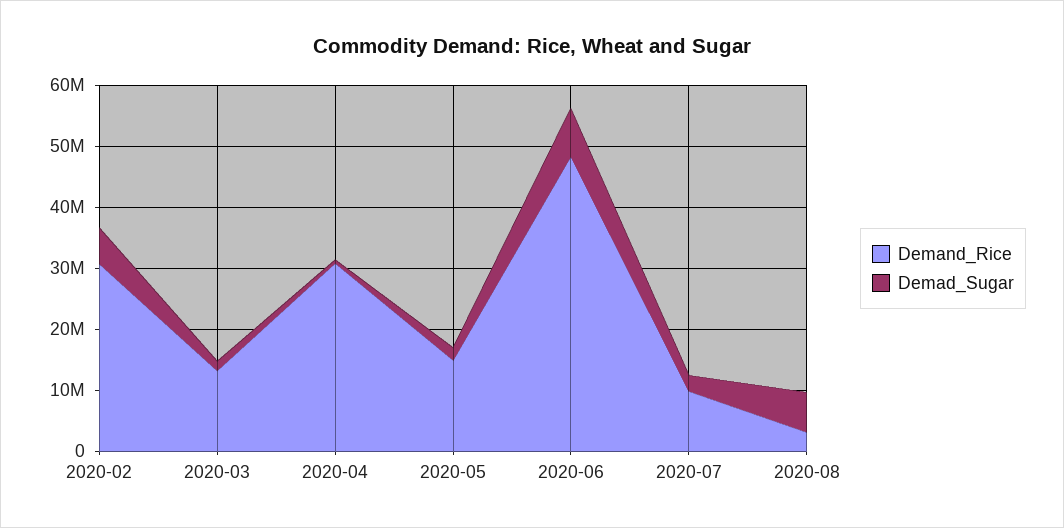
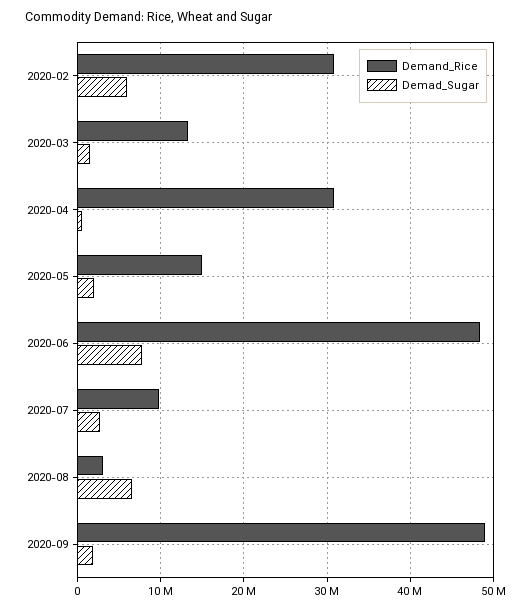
Demand_Rice, 2020-09: none -> 49000000
Demad_Sugar, 2020-09: none -> 2000000

